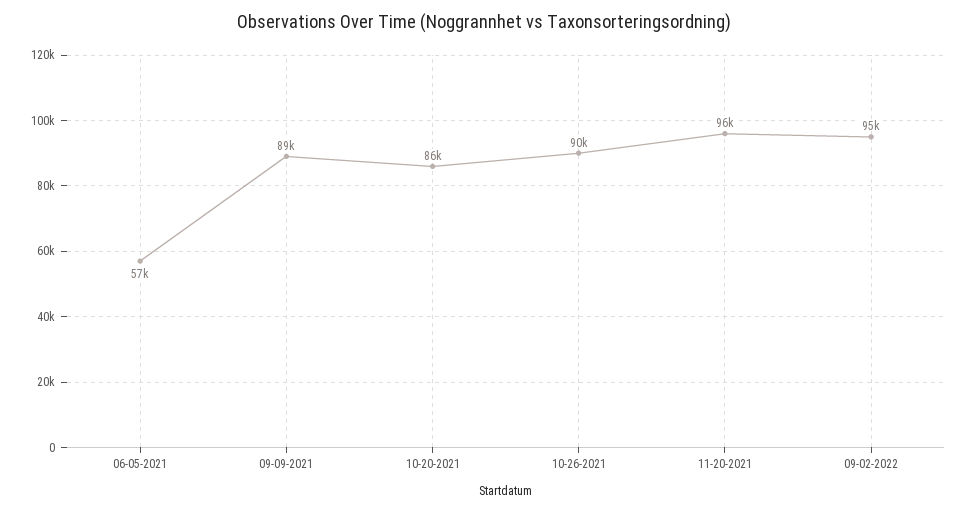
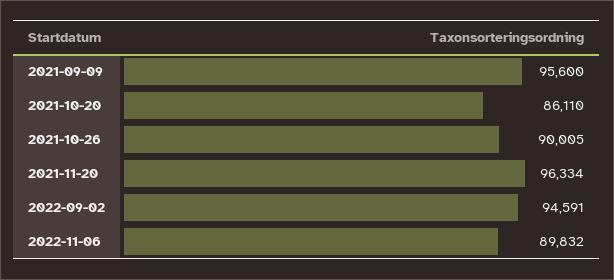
06-05-2021: 57000 -> none
09-09-2021: 89000 -> 95600
2022-11-06: none -> 89832

